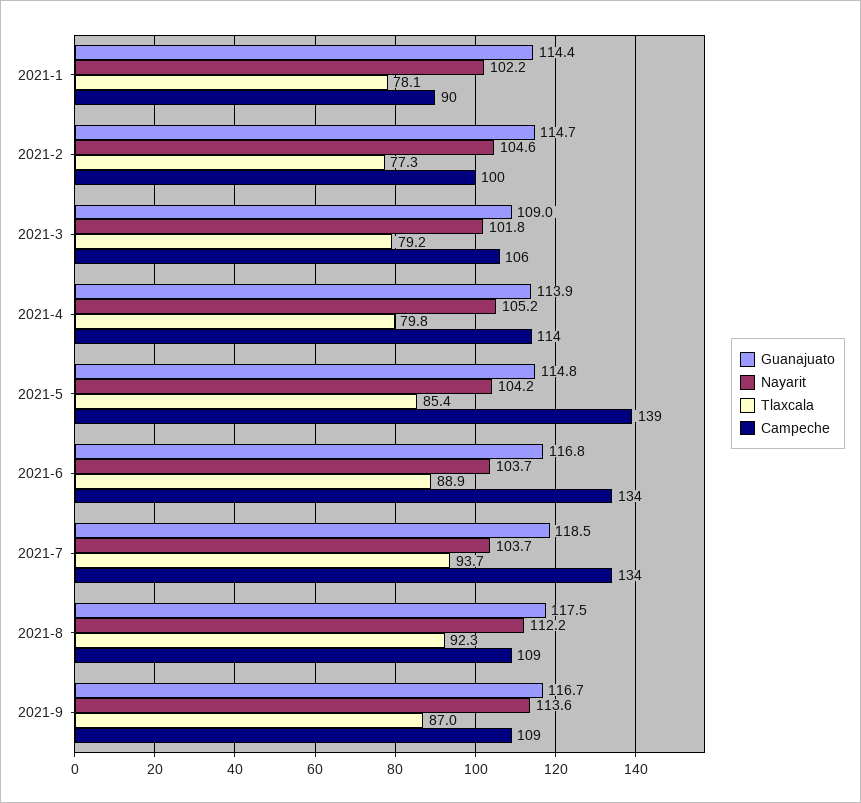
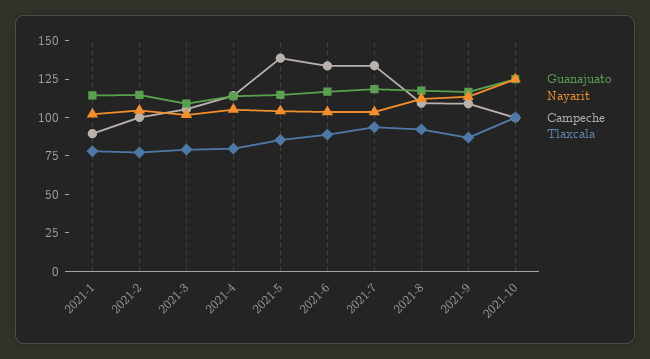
Guanajuato, 2021-10: none -> 125
Nayarit, 2021-10: none -> 125
Campeche, 2021-10: none -> 100
Tlaxcala, 2021-10: none -> 100

